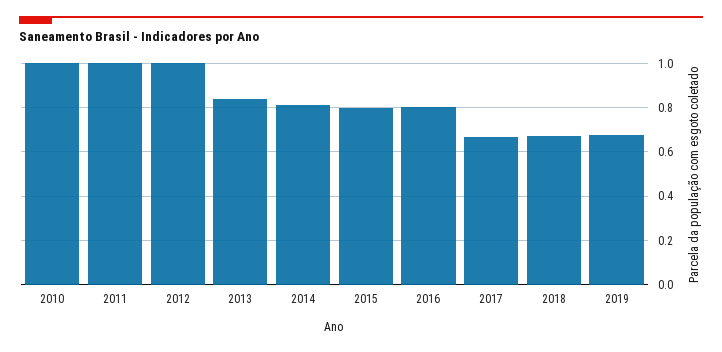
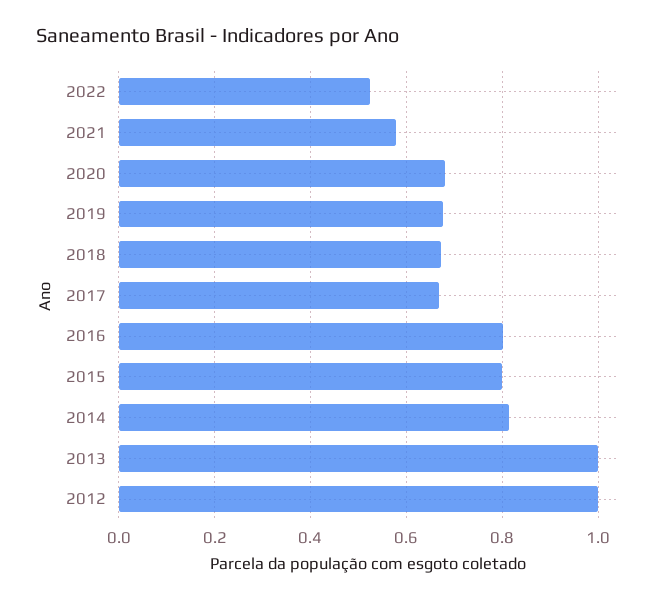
2010: 1 -> none
2011: 1 -> none
2013: 0.85 -> 1
2022: none -> 0.52
2021: none -> 0.58
2020: none -> 0.68

